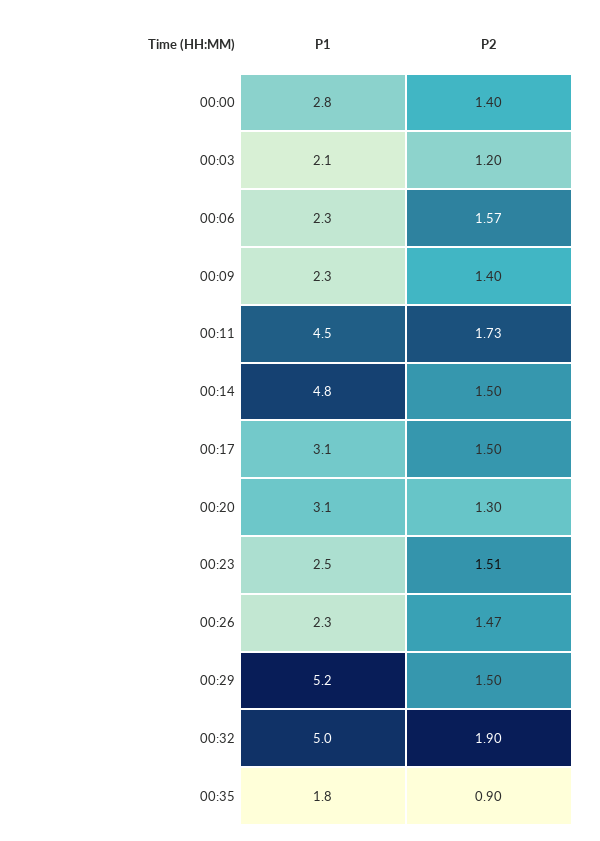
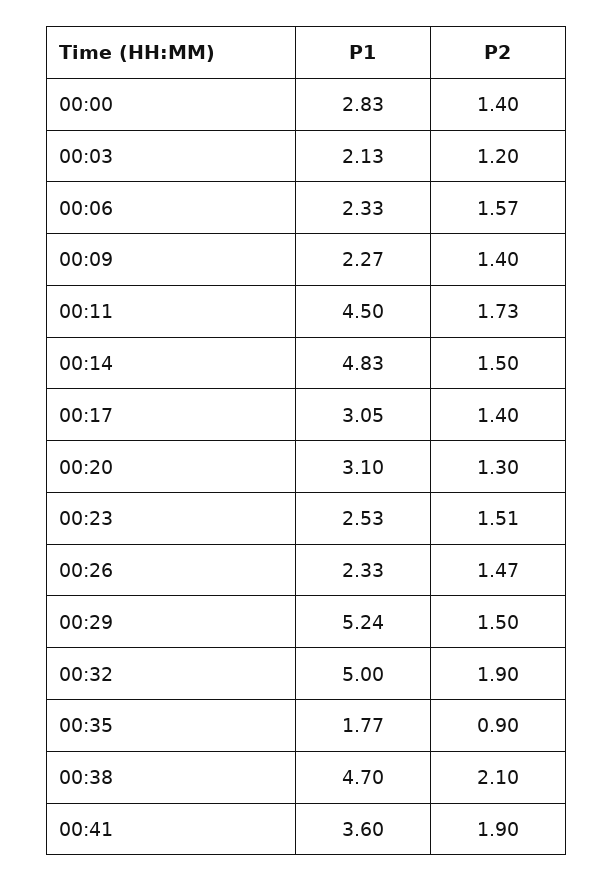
P2, 00:17: 1.5 -> 1.4
P1, 00:38: none -> 4.7
P2, 00:38: none -> 2.1
P1, 00:41: none -> 3.6
P2, 00:41: none -> 1.9

